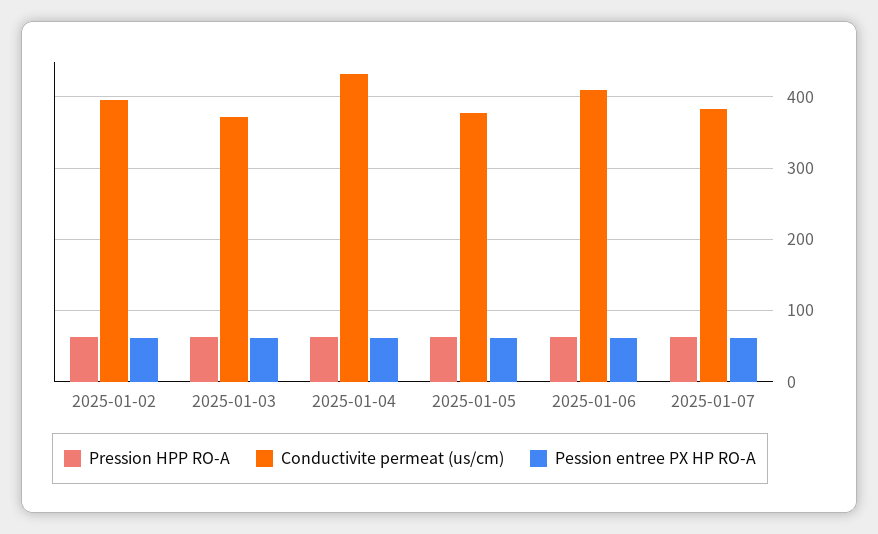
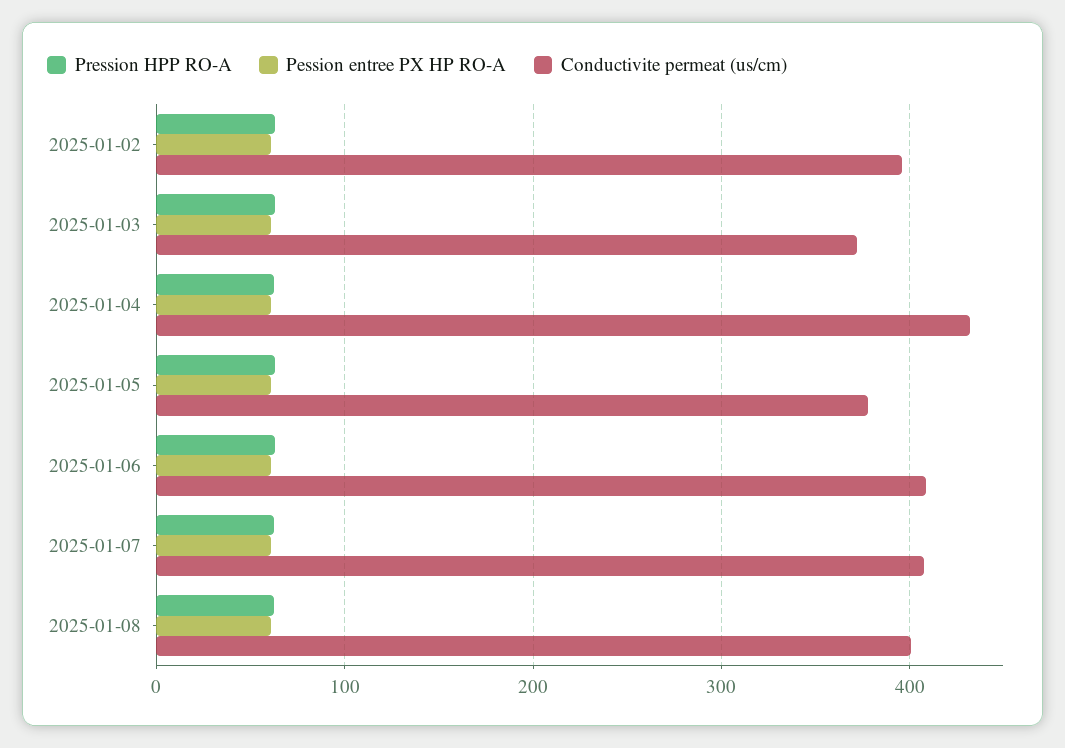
Conductivite permeat (us/cm), 2025-01-07: 380 -> 410
Pression HPP RO-A, 2025-01-08: none -> 60
Pession entree PX HP RO-A, 2025-01-08: none -> 60
Conductivite permeat (us/cm), 2025-01-08: none -> 400

